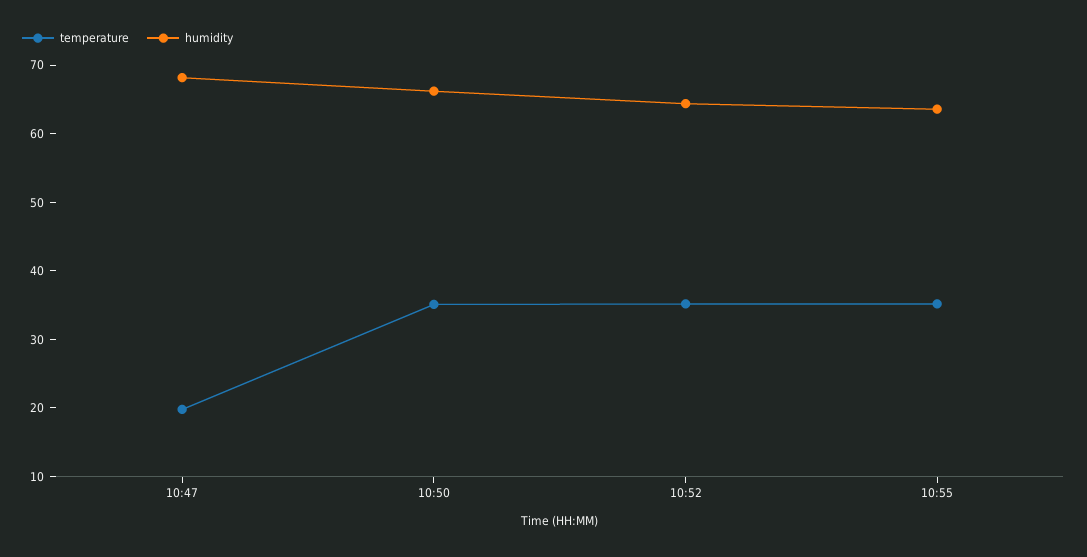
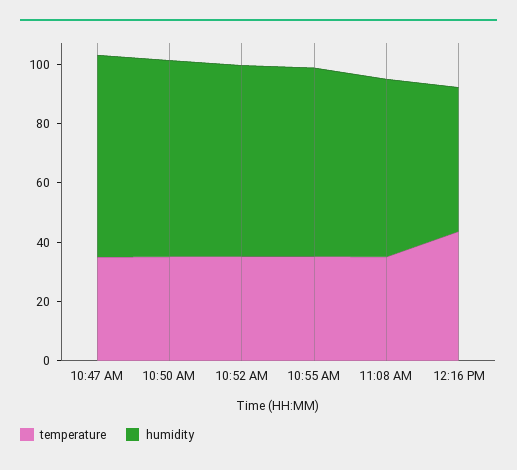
temperature, 10:47: 20 -> 35
temperature, 11:08 AM: none -> 35
humidity, 11:08 AM: none -> 60
temperature, 12:16 PM: none -> 45
humidity, 12:16 PM: none -> 50

